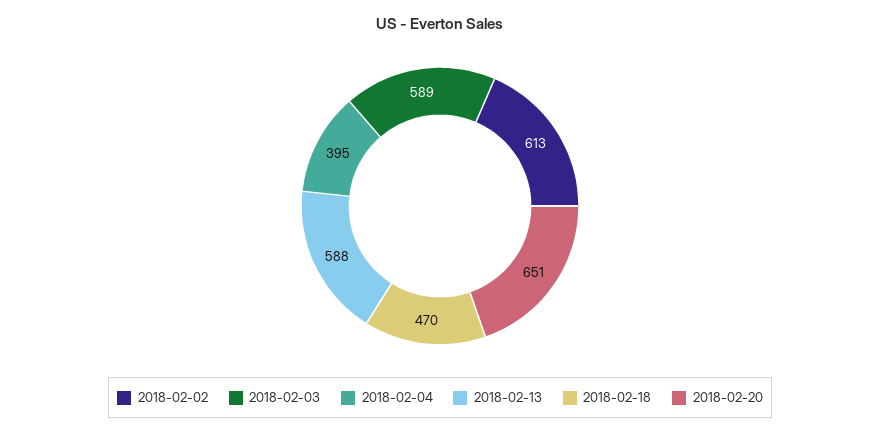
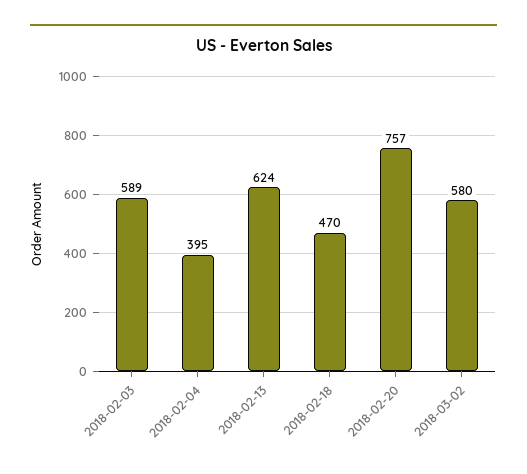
2018-02-02: 613 -> none
2018-02-13: 588 -> 624
2018-02-20: 651 -> 757
2018-03-02: none -> 580

